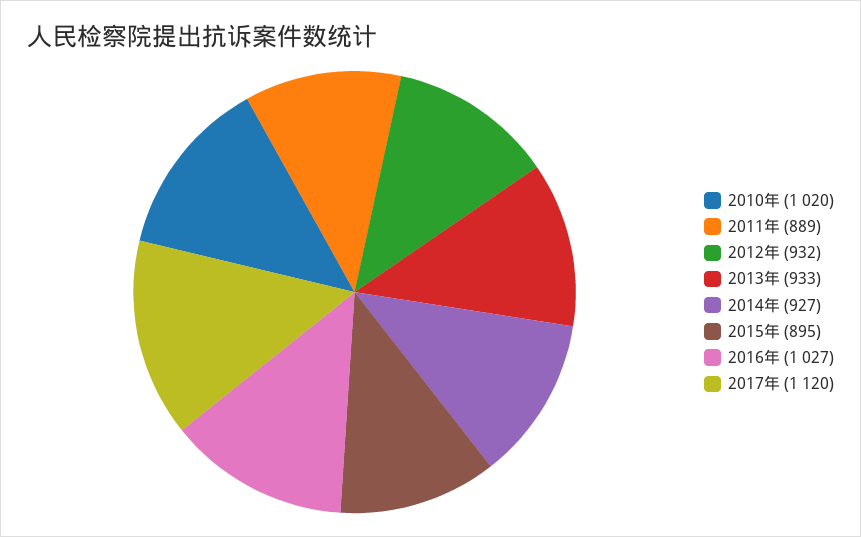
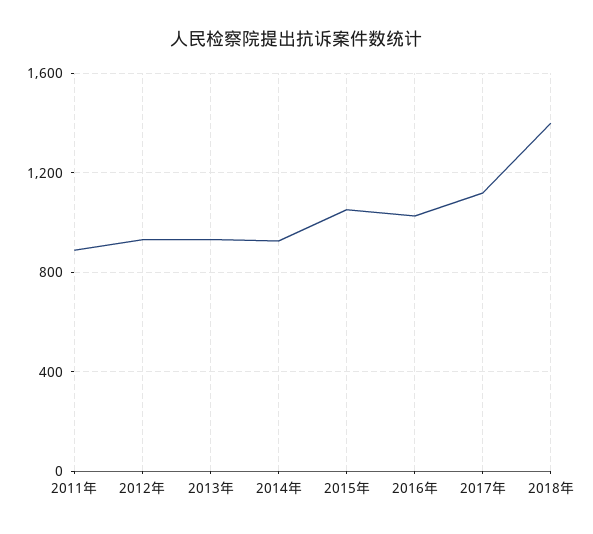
2010年: 1020 -> none
2015年: 895 -> 1050
2018年: none -> 1400

